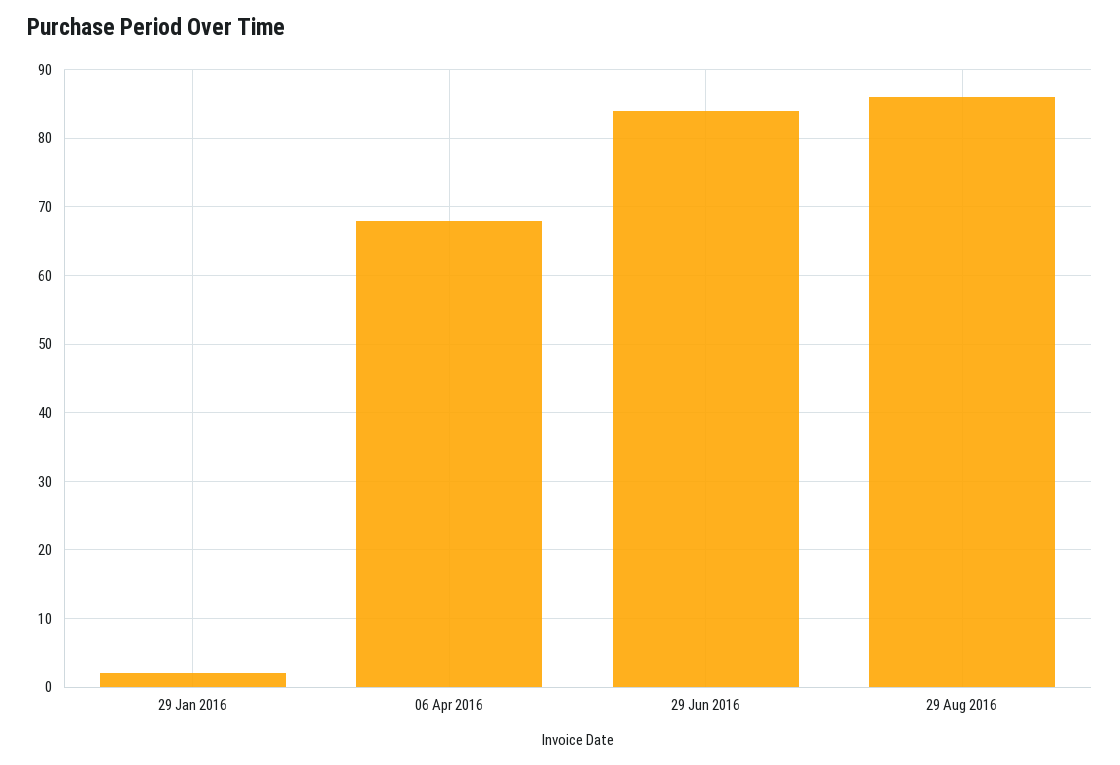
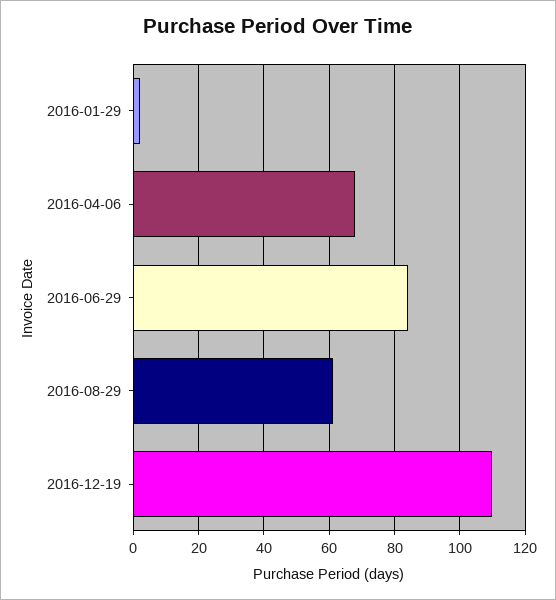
29 Aug 2016: 86 -> 60
2016-12-19: none -> 110

